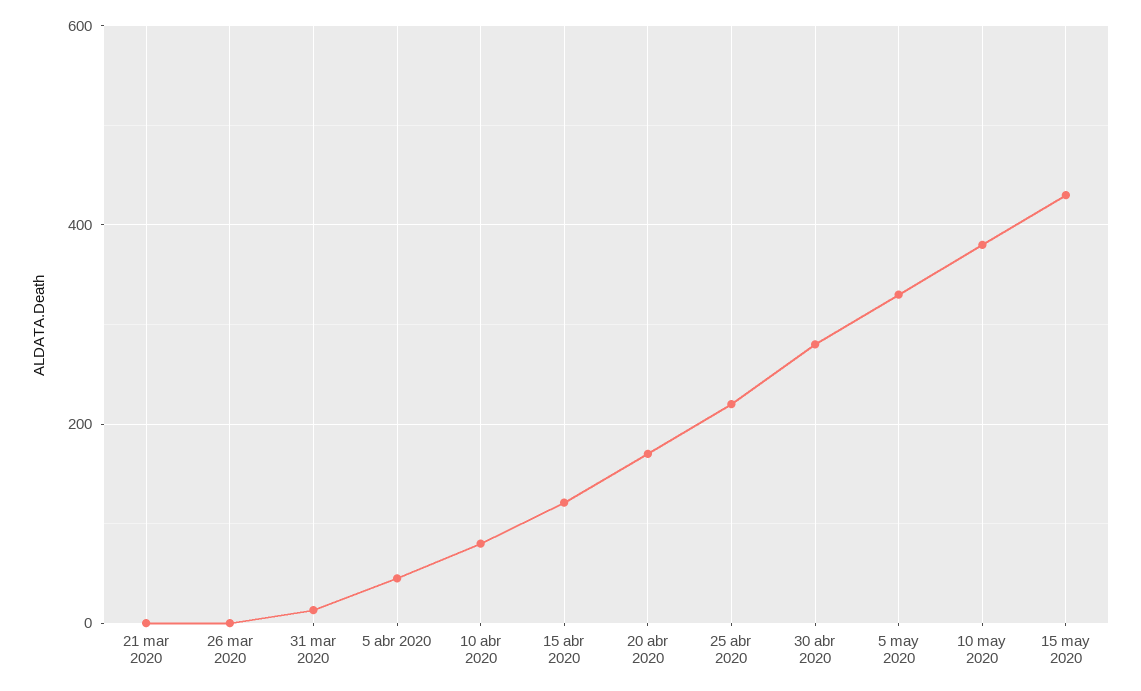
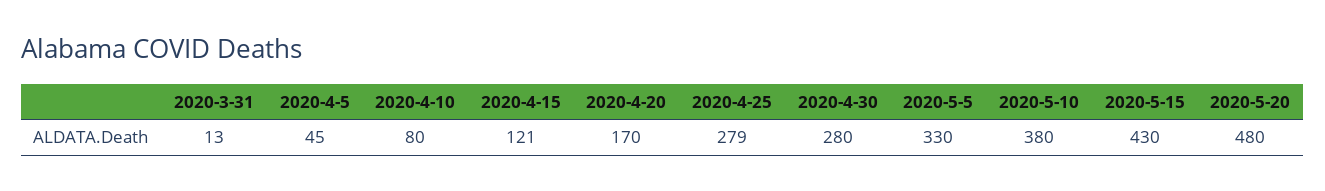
21 mar 2020: 0 -> none
26 mar 2020: 0 -> none
25 abr 2020: 220 -> 279
2020-5-20: none -> 480

